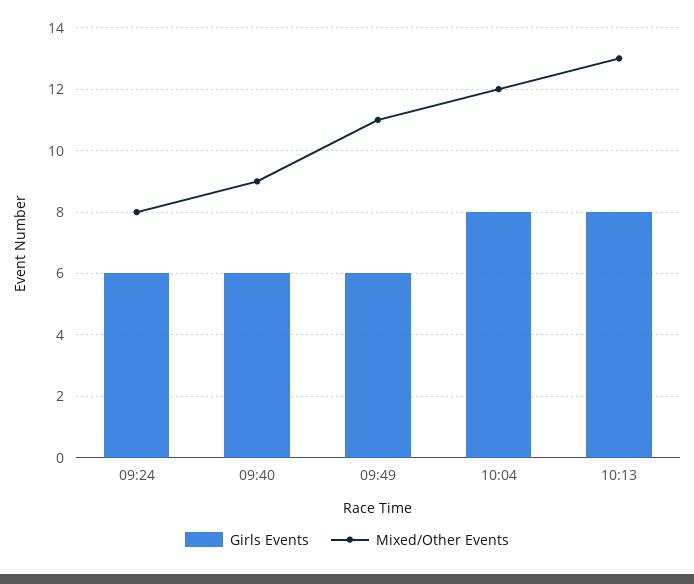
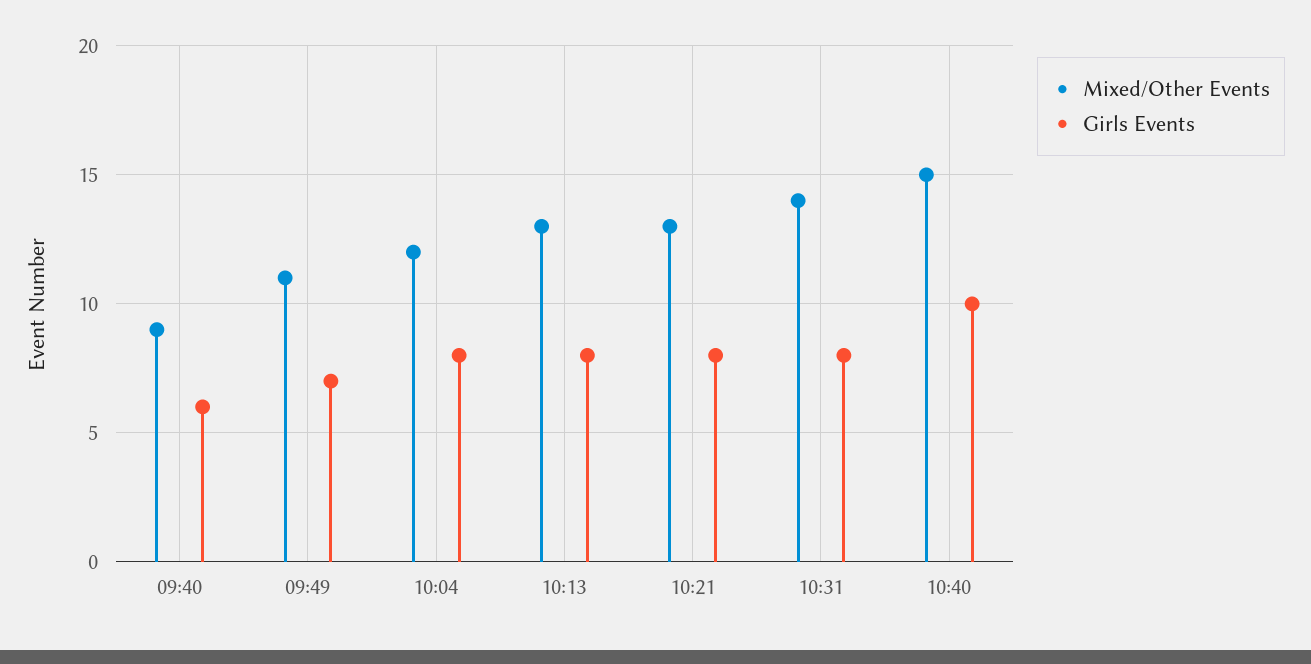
Girls Events, 09:24: 6 -> none
Mixed/Other Events, 09:24: 8 -> none
Girls Events, 09:49: 6 -> 7
Mixed/Other Events, 10:21: none -> 13
Girls Events, 10:21: none -> 8
Mixed/Other Events, 10:31: none -> 14
Girls Events, 10:31: none -> 8
Mixed/Other Events, 10:40: none -> 15
Girls Events, 10:40: none -> 10

